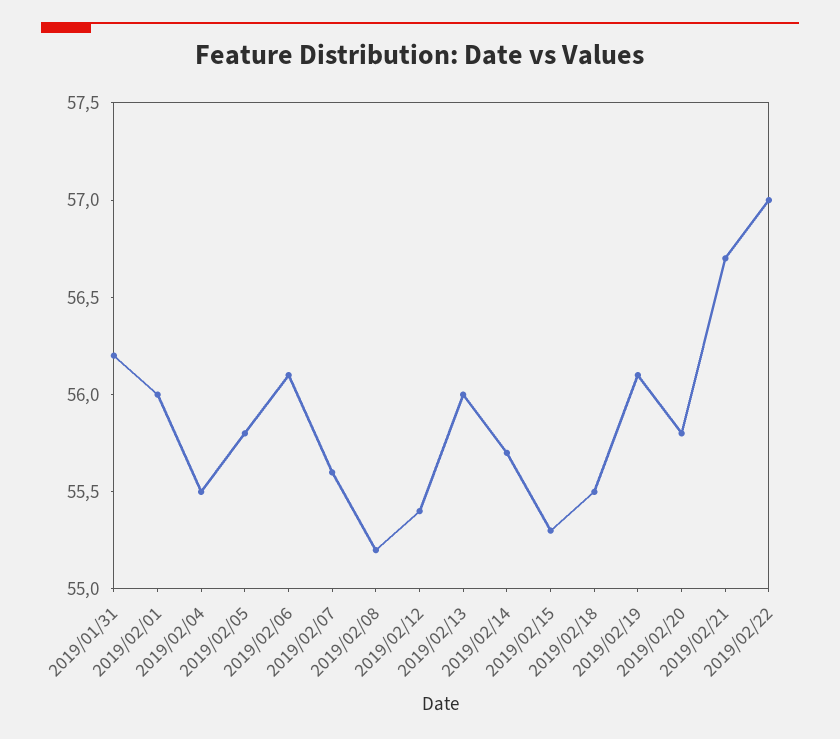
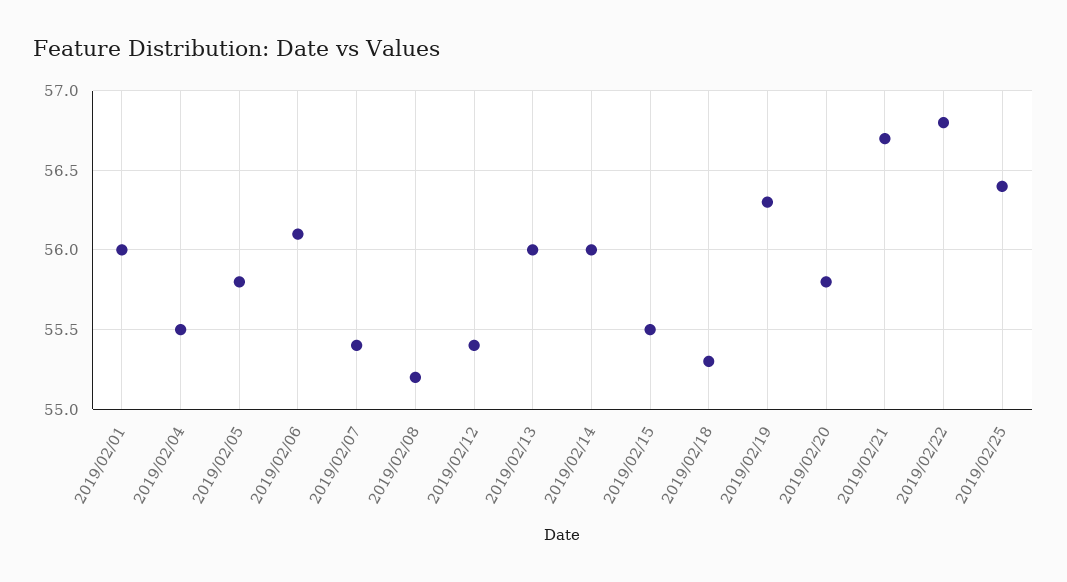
2019/01/31: 56.2 -> none
2019/02/07: 55.6 -> 55.4
2019/02/14: 55.7 -> 56
2019/02/15: 55.3 -> 55.5
2019/02/18: 55.5 -> 55.3
2019/02/19: 56.1 -> 56.3
2019/02/22: 57 -> 56.8
2019/02/25: none -> 56.4

